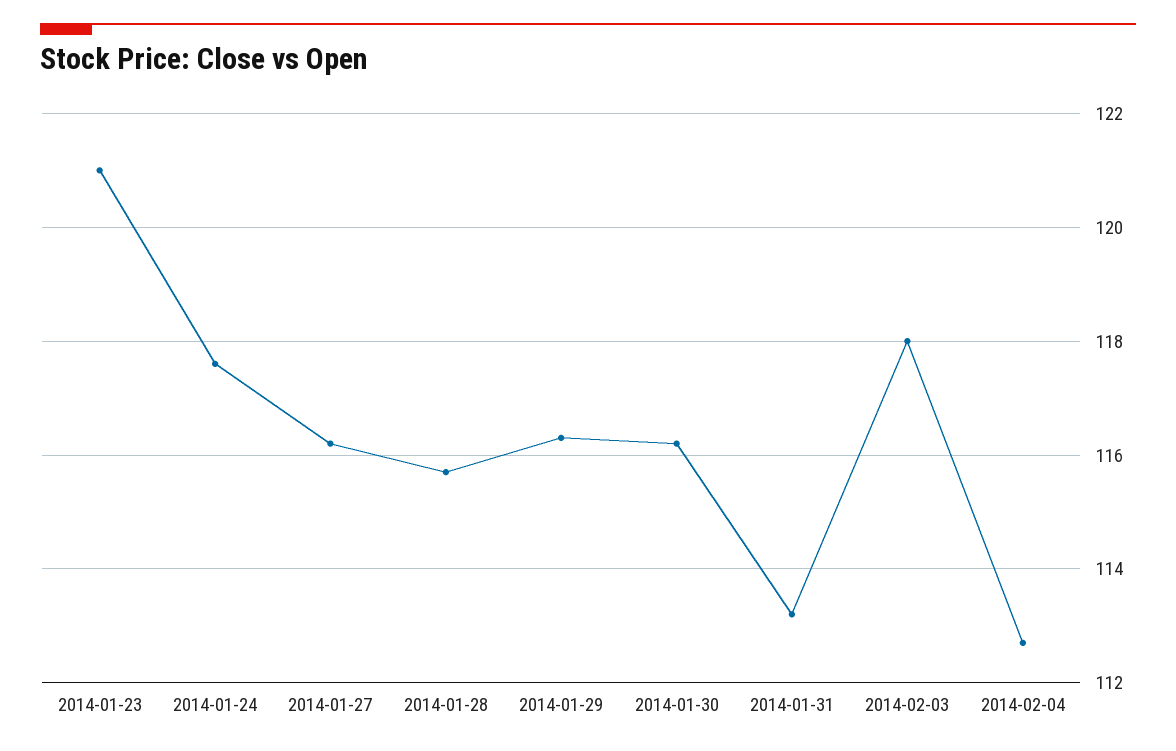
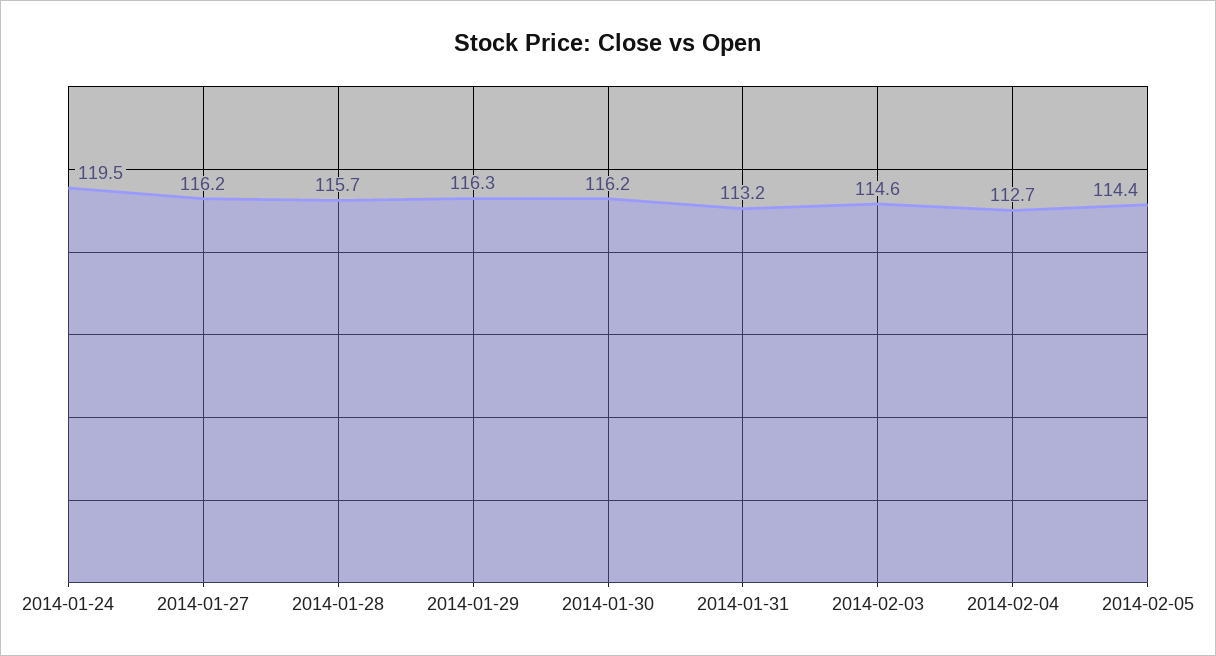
2014-01-23: 121 -> none
2014-01-24: 117.5 -> 119.5
2014-02-03: 118 -> 114.6
2014-02-05: none -> 114.4

